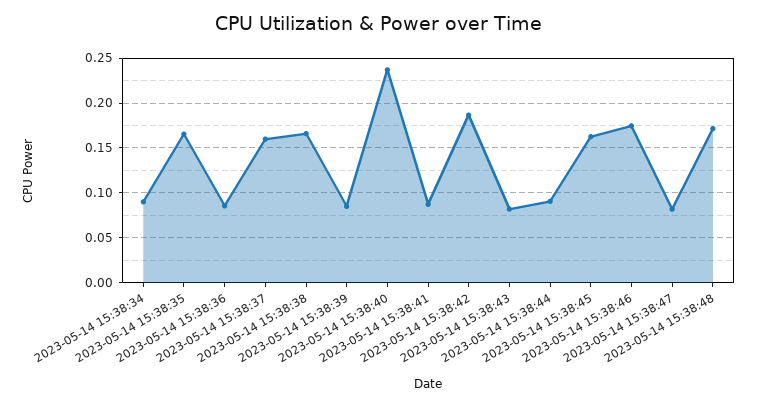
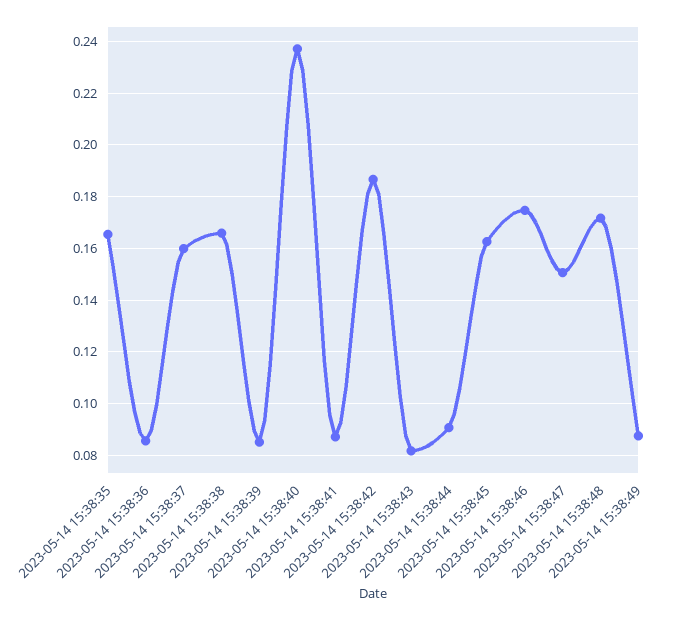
2023-05-14 15:38:34: 0.09 -> none
2023-05-14 15:38:47: 0.08 -> 0.15
2023-05-14 15:38:49: none -> 0.0875

